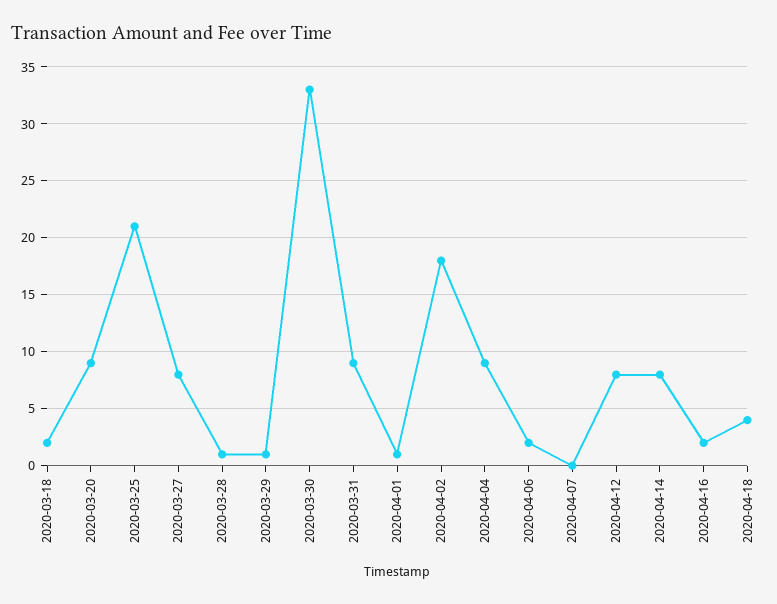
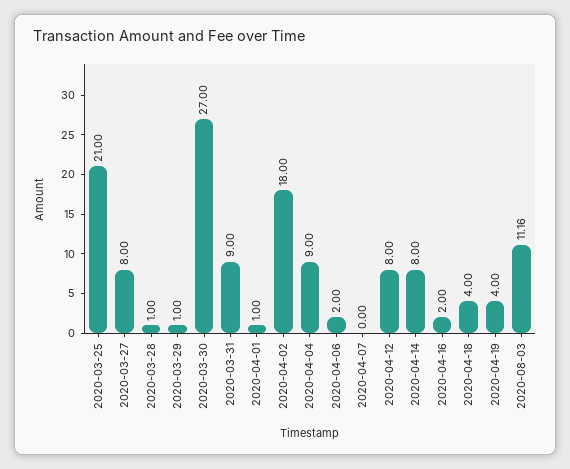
2020-03-18: 2 -> none
2020-03-20: 9 -> none
2020-03-30: 33 -> 27
2020-04-19: none -> 4
2020-08-03: none -> 11.16

